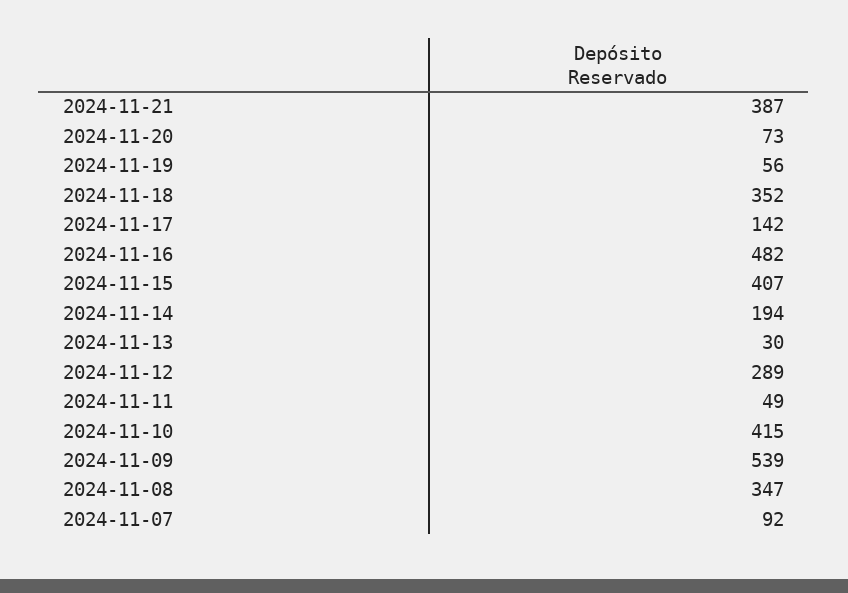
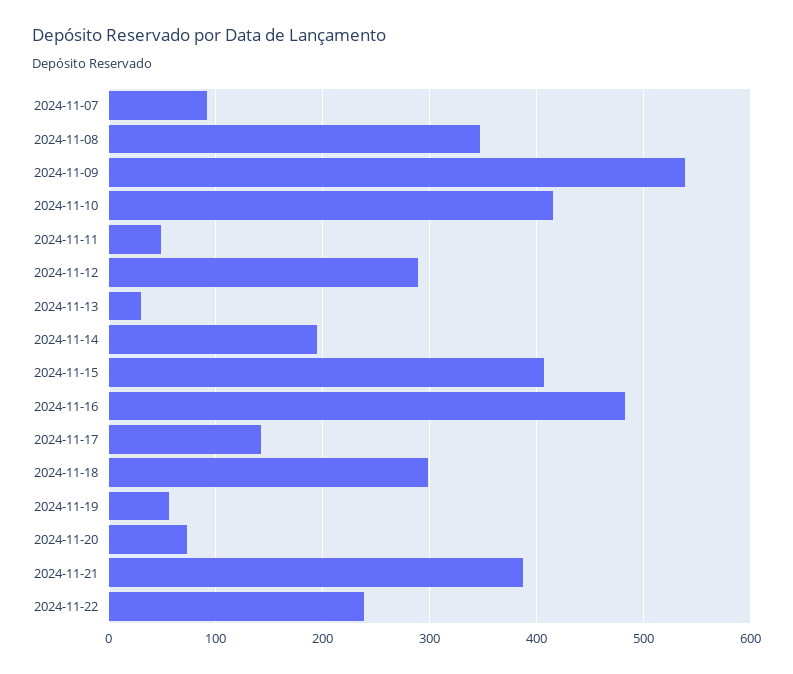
2024-11-18: 352 -> 300
2024-11-22: none -> 240

